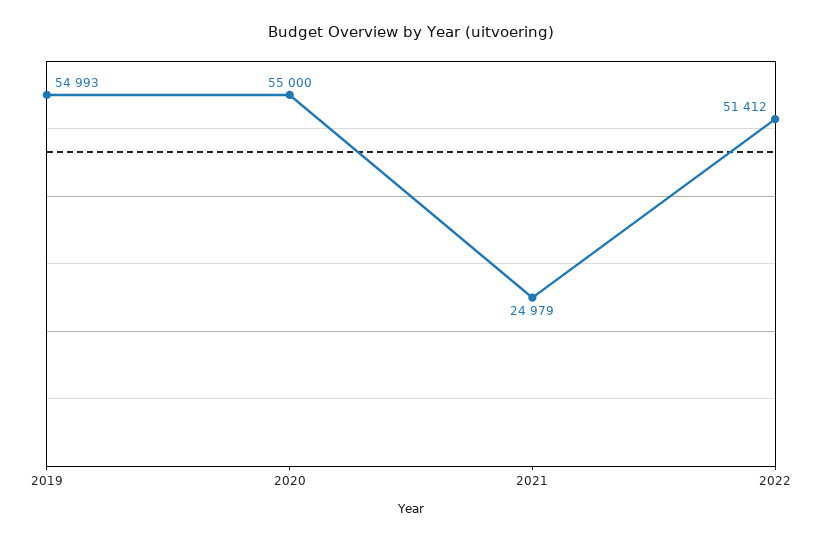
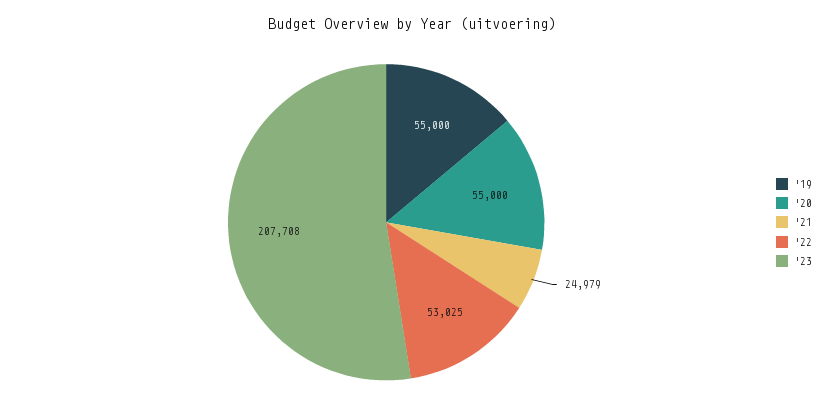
2019: 54993 -> 55000
2022: 51412 -> 53025
'23: none -> 207708

